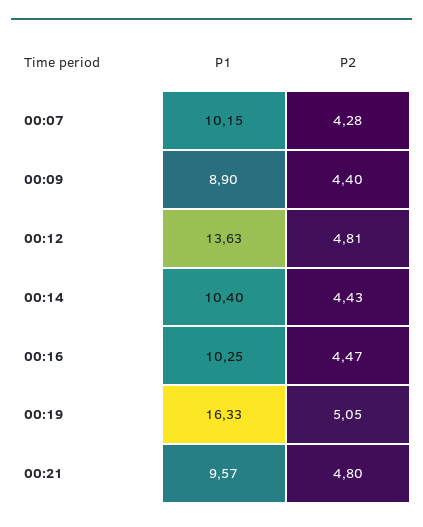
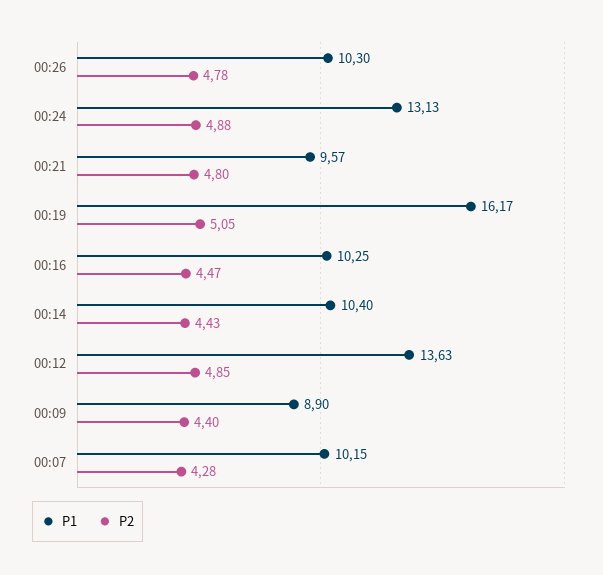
P2, 00:12: 4.81 -> 4.85
P1, 00:19: 16.33 -> 16.17
P1, 00:26: none -> 10.3
P2, 00:26: none -> 4.78
P1, 00:24: none -> 13.13
P2, 00:24: none -> 4.88

